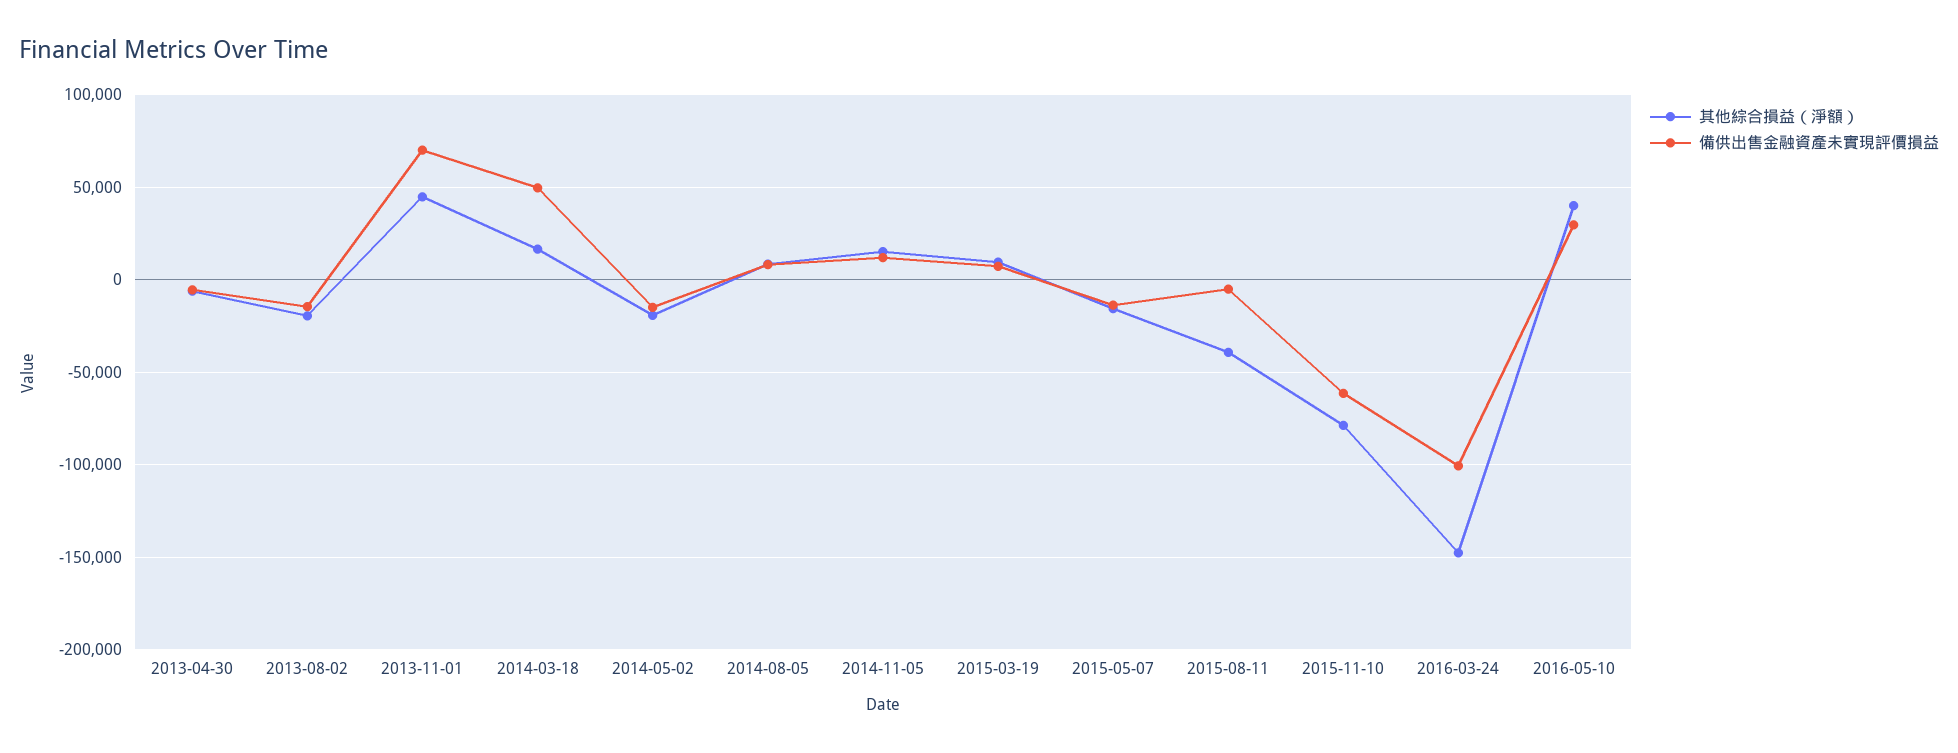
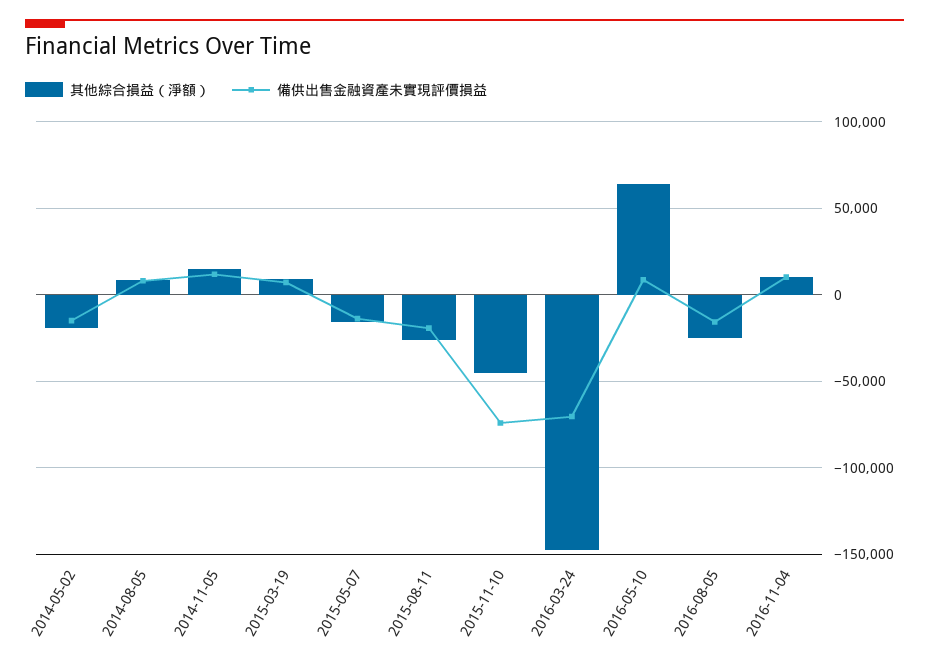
其他綜合損益（淨額）, 2013-04-30: -5000 -> none
備供出售金融資產未實現評價損益, 2013-04-30: -5000 -> none
其他綜合損益（淨額）, 2013-08-02: -20000 -> none
備供出售金融資產未實現評價損益, 2013-08-02: -15000 -> none
其他綜合損益（淨額）, 2013-11-01: 45000 -> none
備供出售金融資產未實現評價損益, 2013-11-01: 70000 -> none
其他綜合損益（淨額）, 2014-03-18: 15000 -> none
備供出售金融資產未實現評價損益, 2014-03-18: 50000 -> none
其他綜合損益（淨額）, 2015-08-11: -40000 -> -25000
備供出售金融資產未實現評價損益, 2015-08-11: -5000 -> -20000
其他綜合損益（淨額）, 2015-11-10: -80000 -> -45000
備供出售金融資產未實現評價損益, 2015-11-10: -60000 -> -75000
備供出售金融資產未實現評價損益, 2016-03-24: -100000 -> -70000
其他綜合損益（淨額）, 2016-05-10: 40000 -> 65000
備供出售金融資產未實現評價損益, 2016-05-10: 30000 -> 10000
其他綜合損益（淨額）, 2016-08-05: none -> -25000
備供出售金融資產未實現評價損益, 2016-08-05: none -> -15000
其他綜合損益（淨額）, 2016-11-04: none -> 10000
備供出售金融資產未實現評價損益, 2016-11-04: none -> 10000

